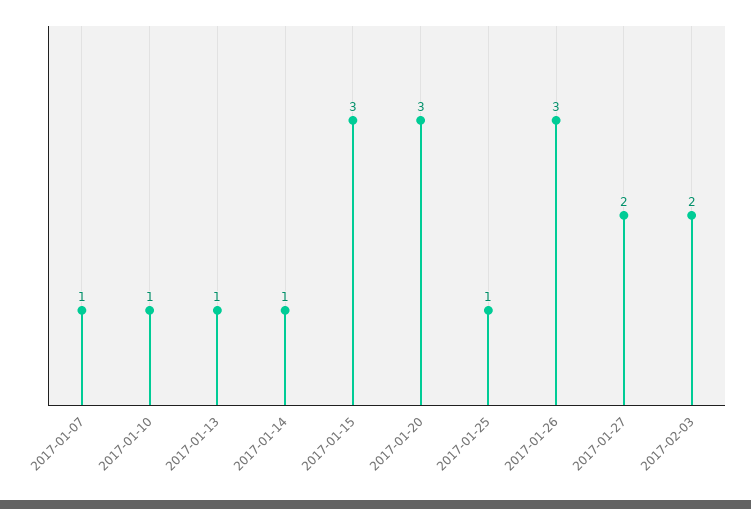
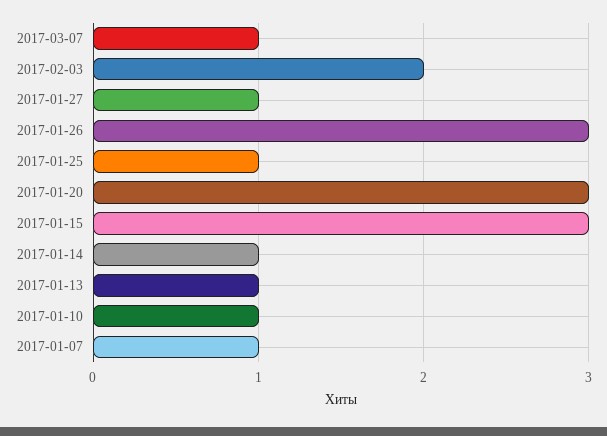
2017-01-27: 2 -> 1
2017-03-07: none -> 1

